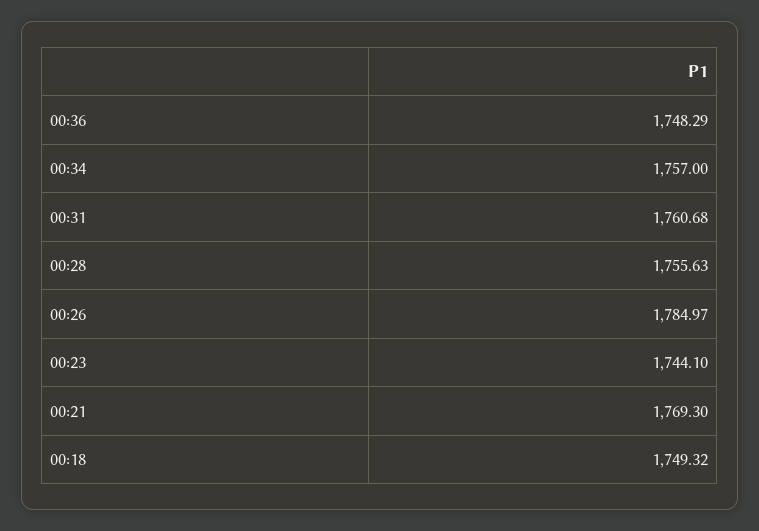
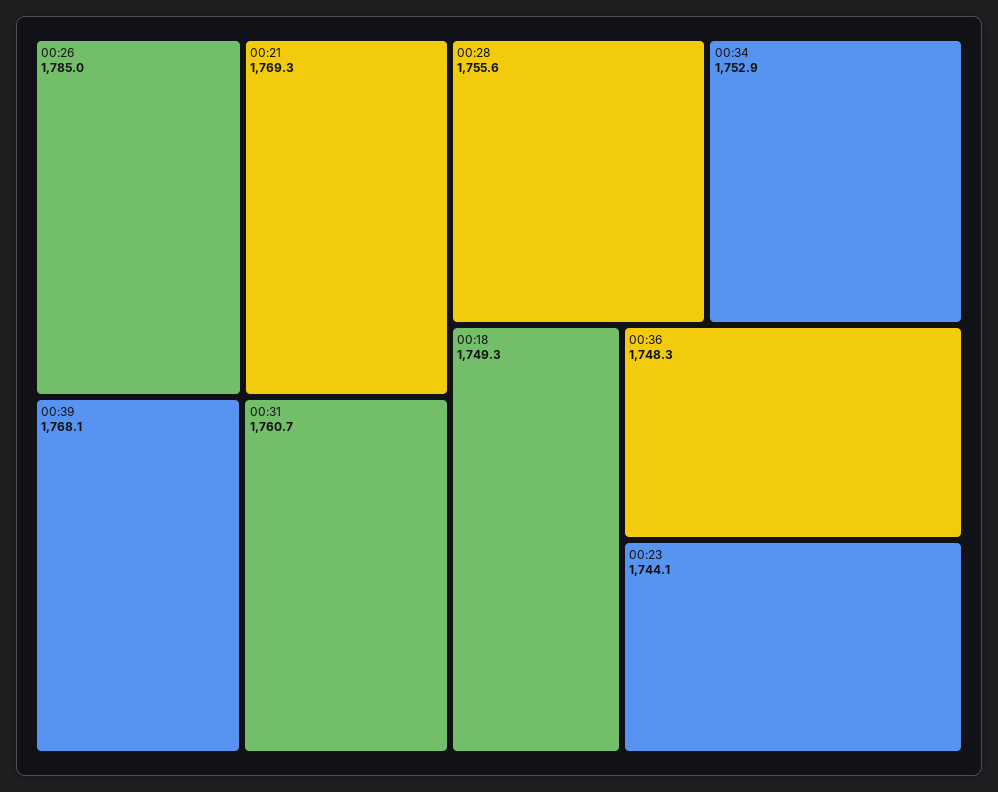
00:34: 1757 -> 1752.9
00:39: none -> 1768.1

